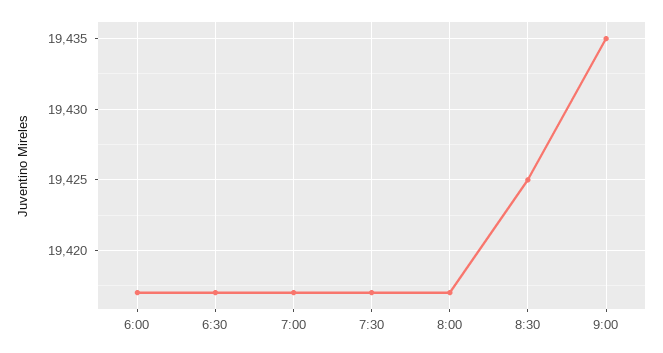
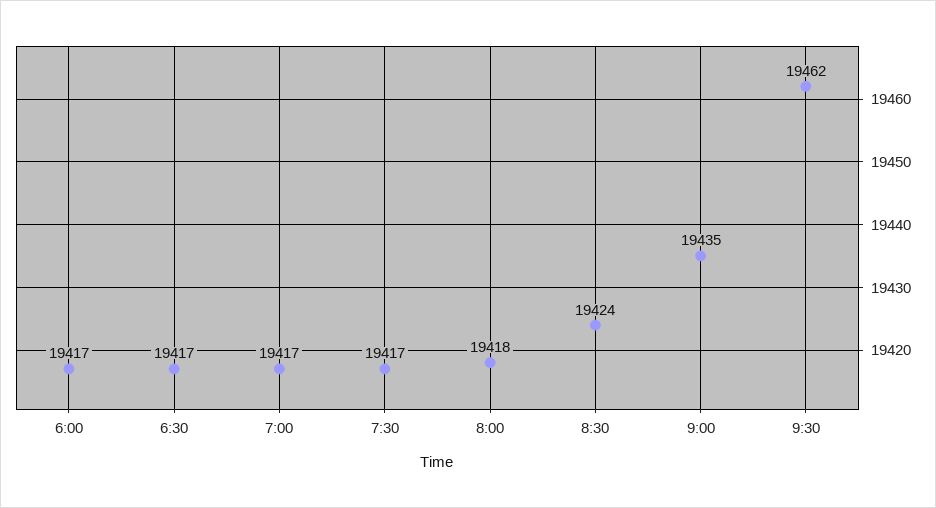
8:00: 19417 -> 19418
8:30: 19425 -> 19424
9:30: none -> 19462

